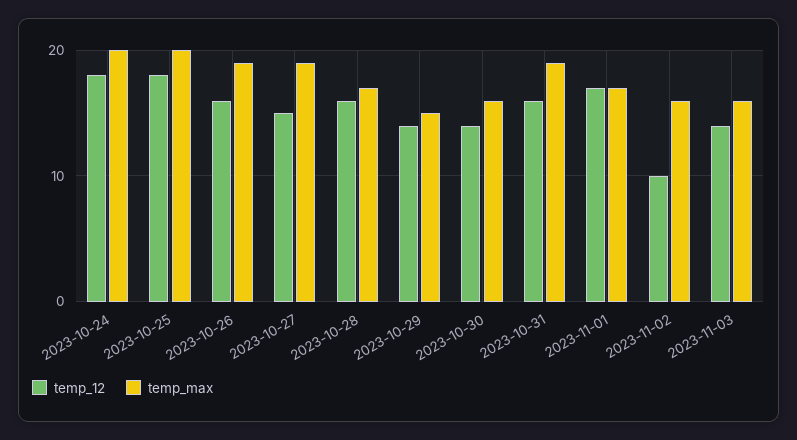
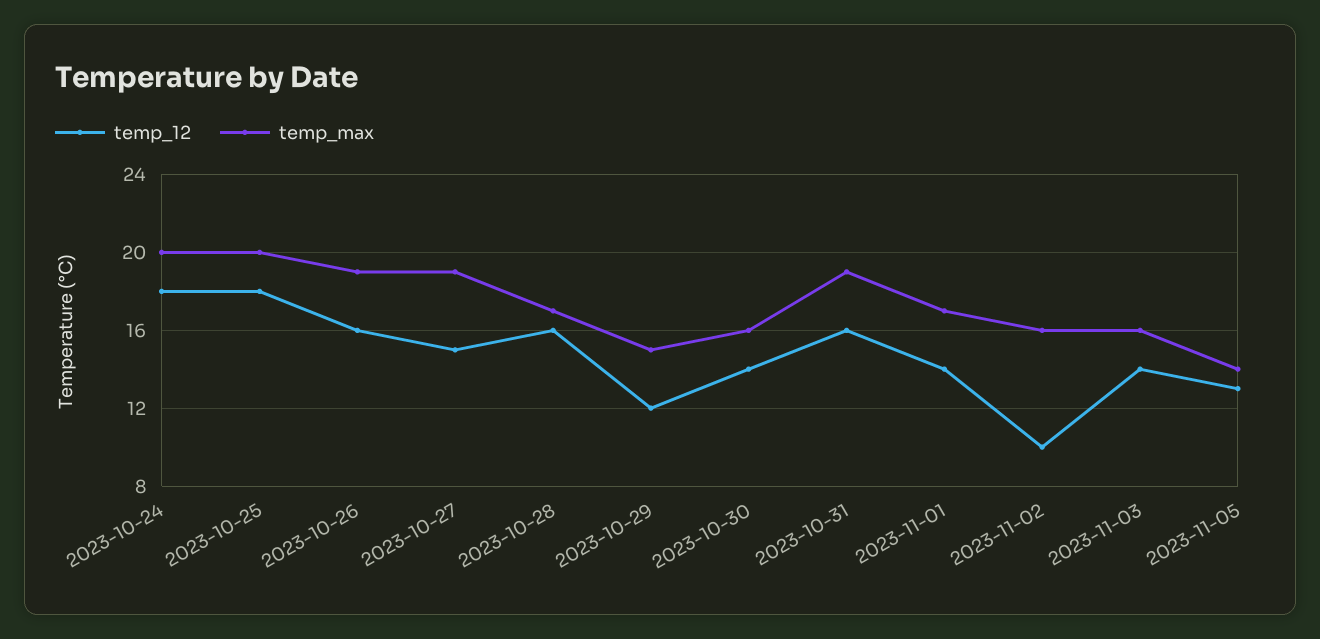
temp_12, 2023-10-29: 14 -> 12
temp_12, 2023-11-01: 17 -> 14
temp_12, 2023-11-05: none -> 13
temp_max, 2023-11-05: none -> 14

